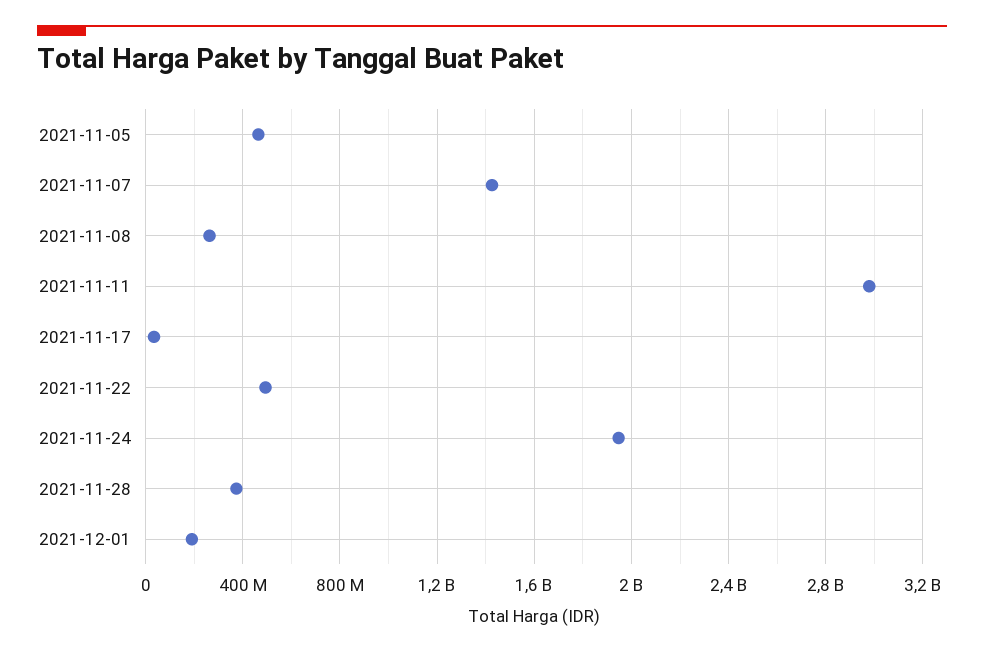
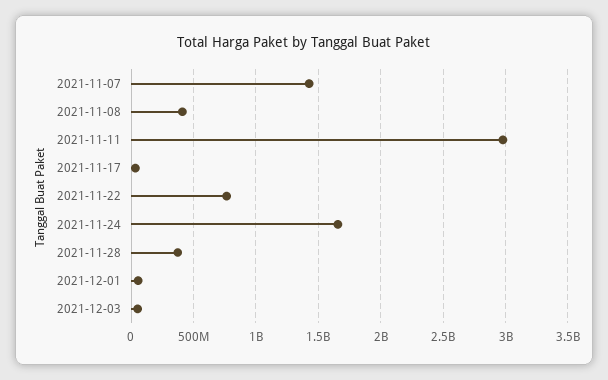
2021-11-05: 450000000 -> none
2021-11-08: 250000000 -> 400000000
2021-11-22: 500000000 -> 750000000
2021-11-24: 1950000000 -> 1650000000
2021-12-01: 200000000 -> 50000000
2021-12-03: none -> 50000000

